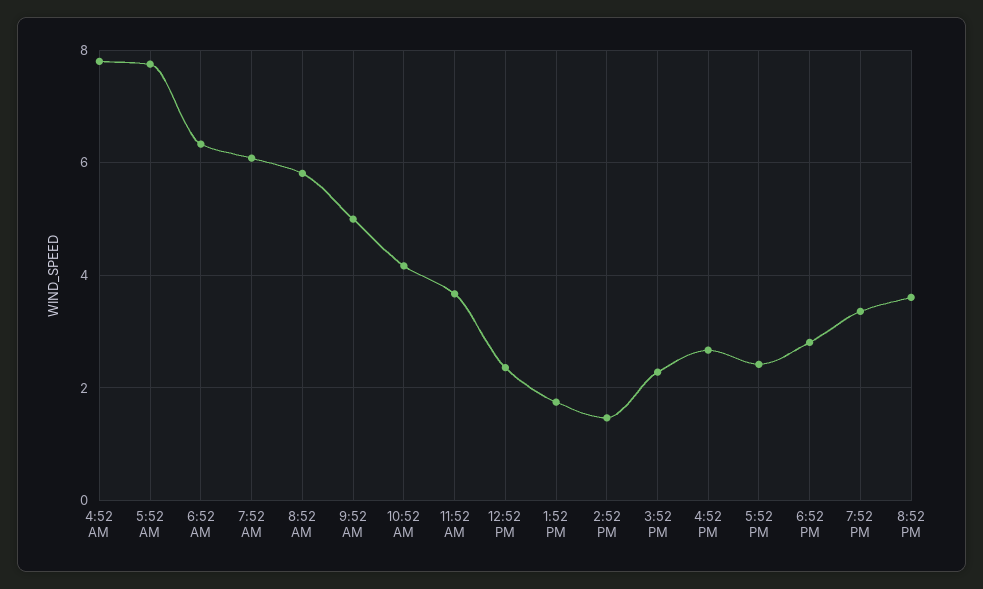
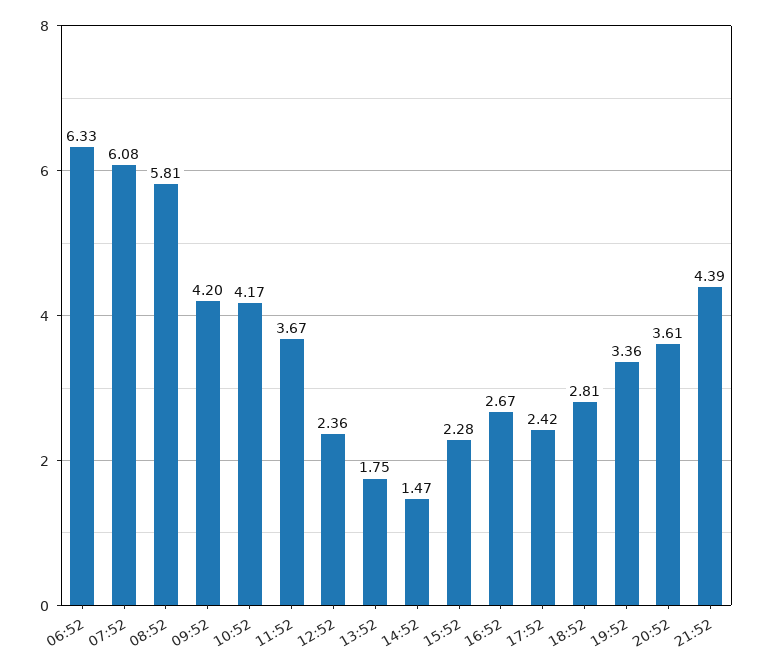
4:52 AM: 7.8 -> none
5:52 AM: 7.8 -> none
9:52 AM: 5 -> 4.2
21:52: none -> 4.39

